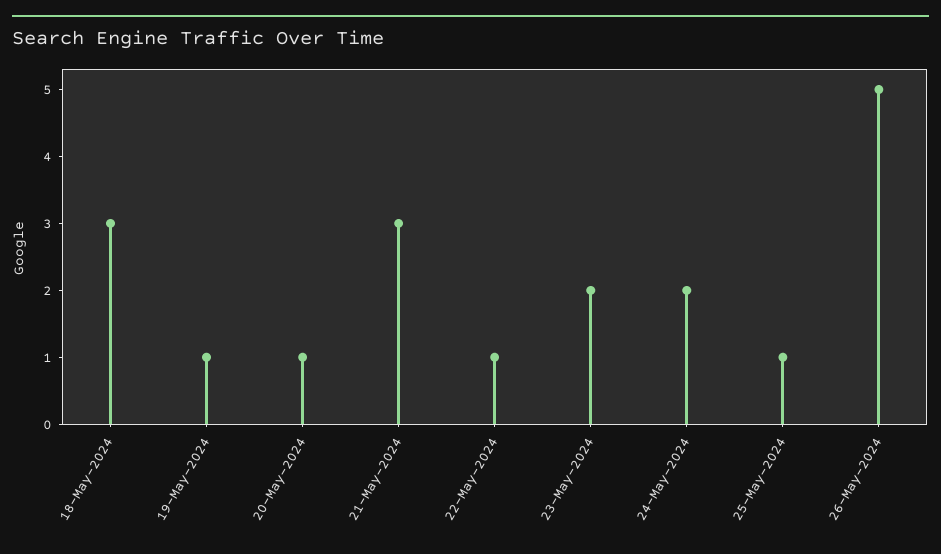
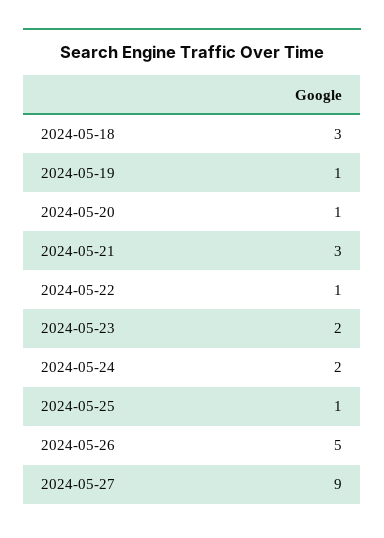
2024-05-27: none -> 9

